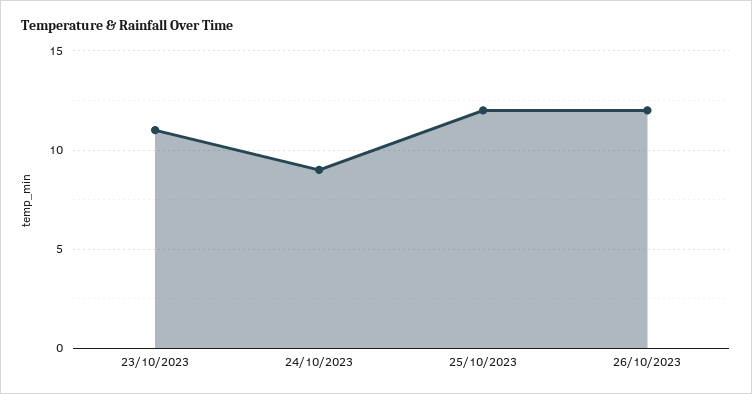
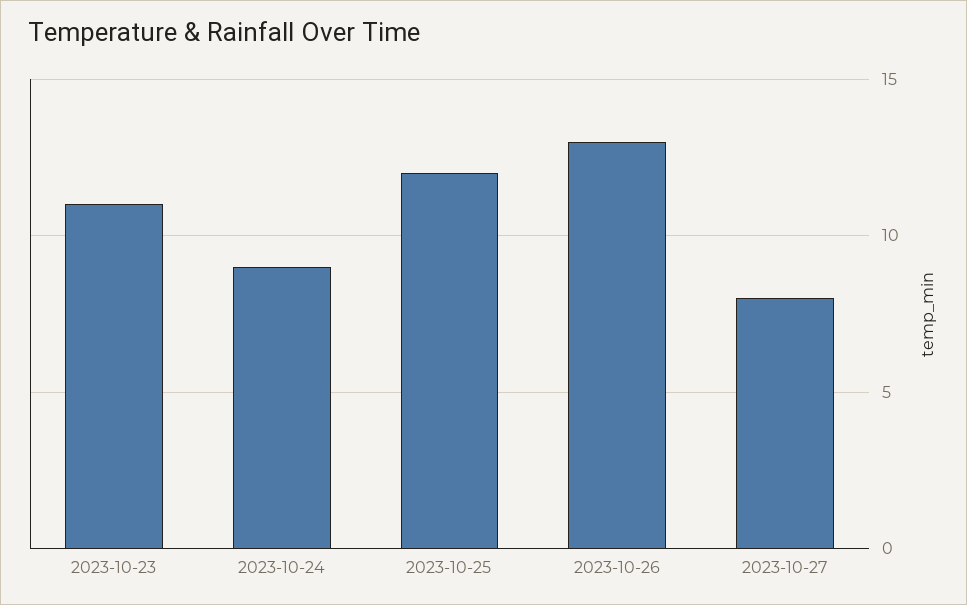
26/10/2023: 12 -> 13
2023-10-27: none -> 8

